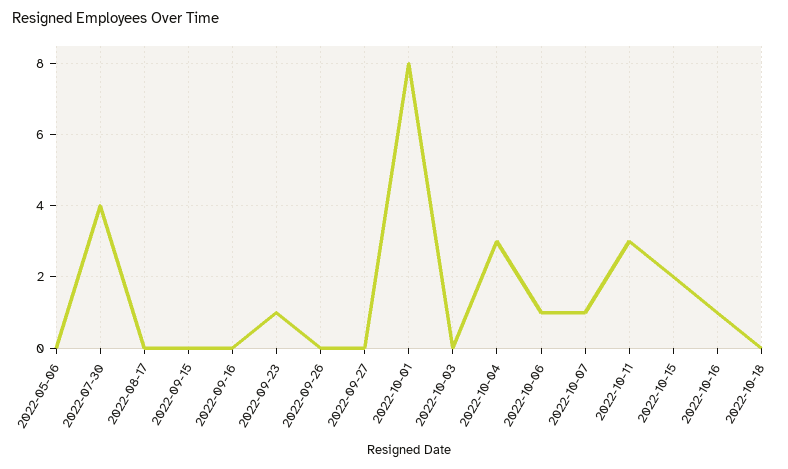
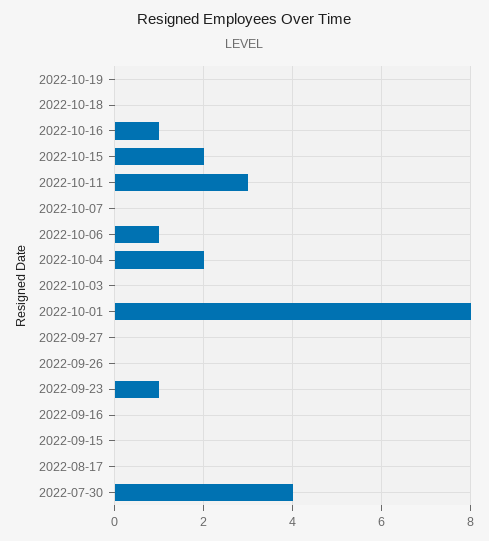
2022-05-06: 0 -> none
2022-10-04: 3 -> 2
2022-10-07: 1 -> 0
2022-10-19: none -> 0

